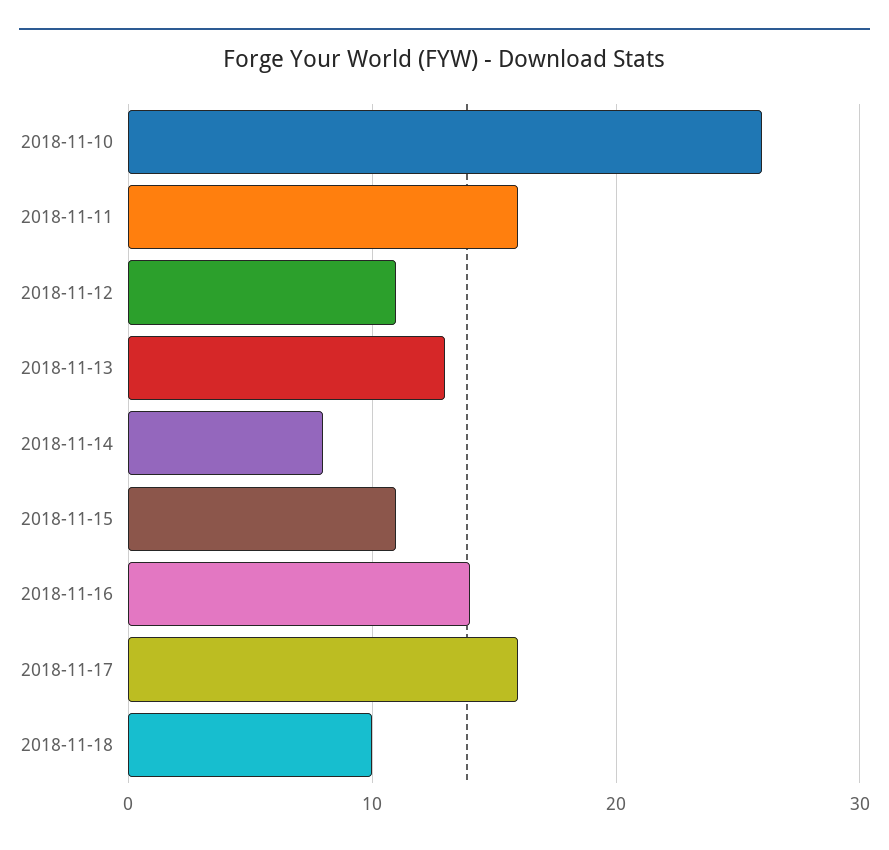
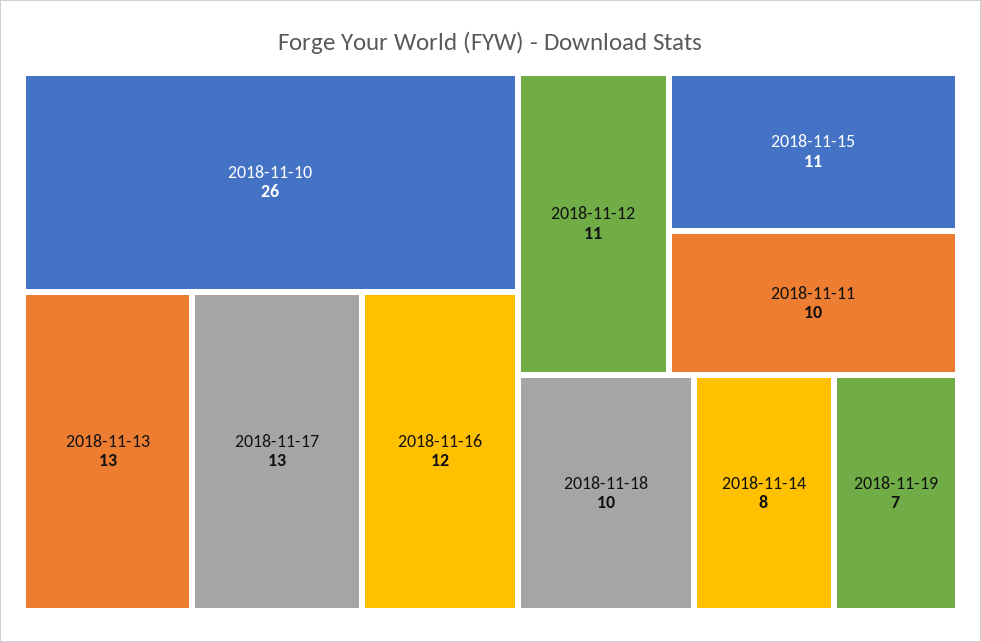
2018-11-11: 16 -> 10
2018-11-16: 14 -> 12
2018-11-17: 16 -> 13
2018-11-19: none -> 7

